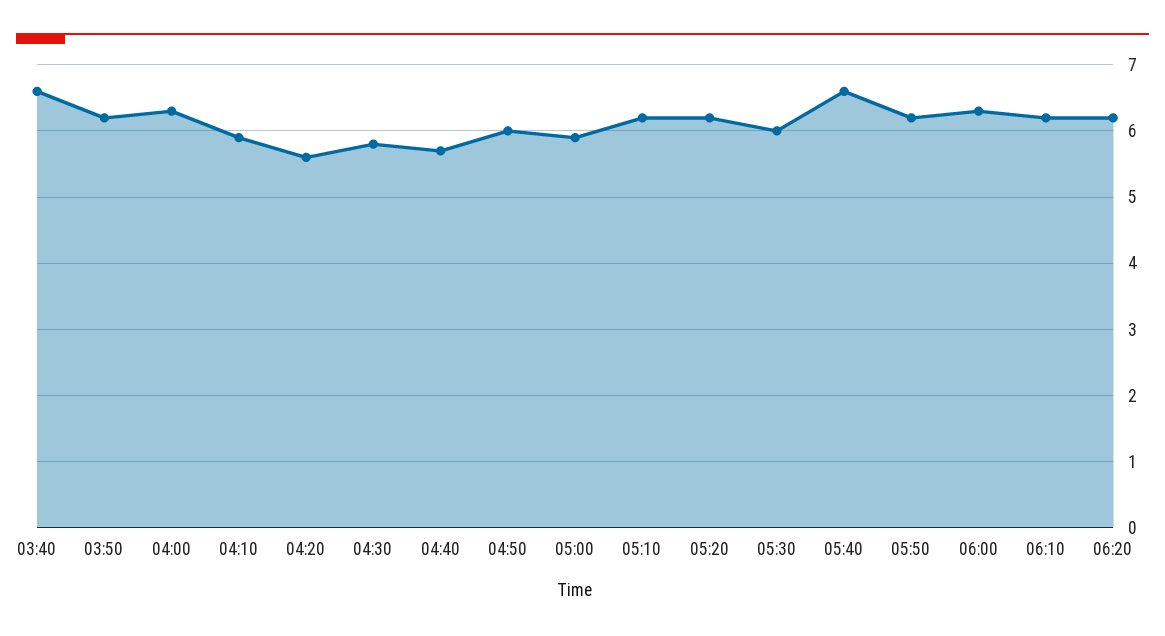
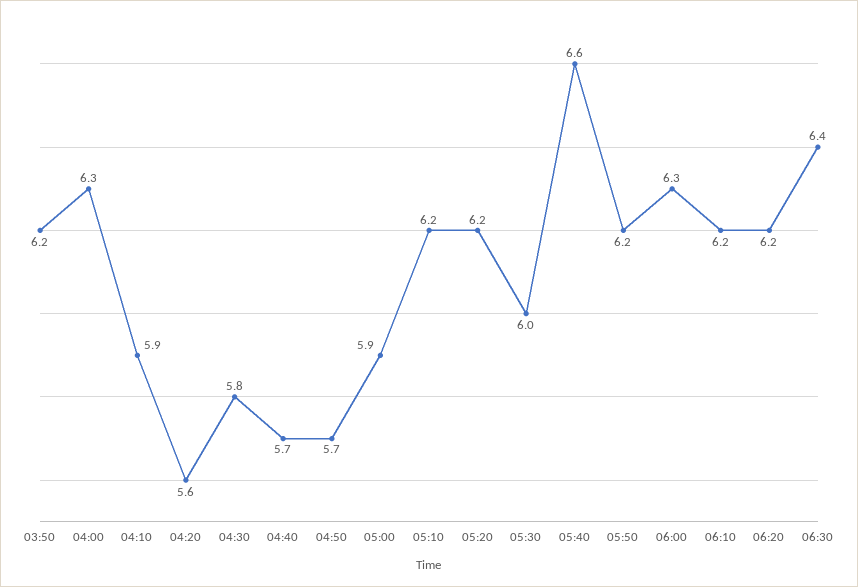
03:40: 6.6 -> none
04:50: 6 -> 5.7
06:30: none -> 6.4

